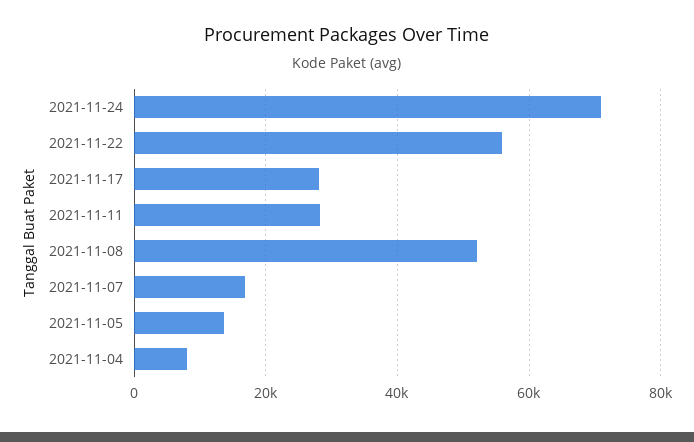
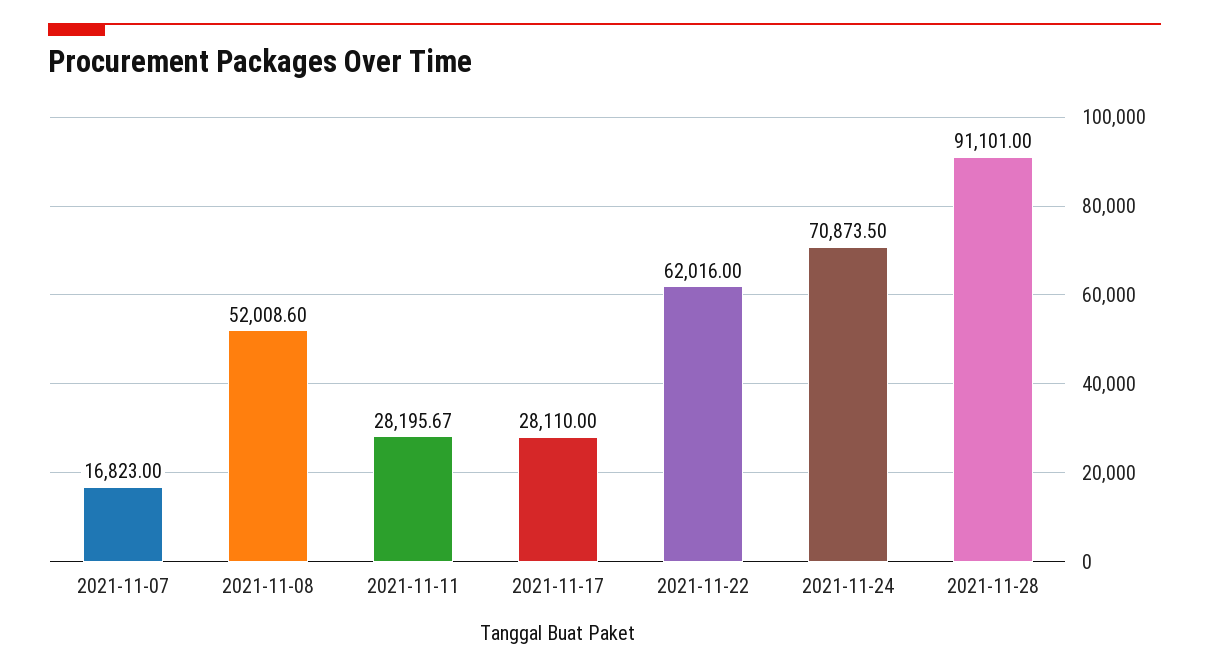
2021-11-22: 56000 -> 62016
2021-11-05: 14000 -> none
2021-11-04: 8000 -> none
2021-11-28: none -> 91101

